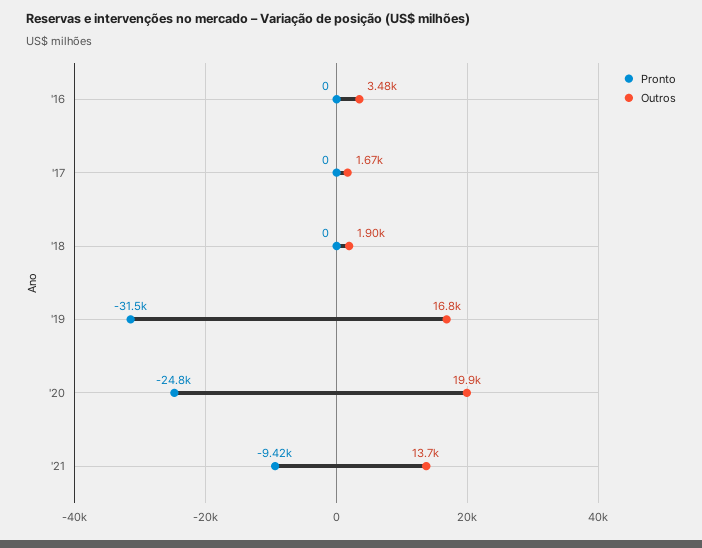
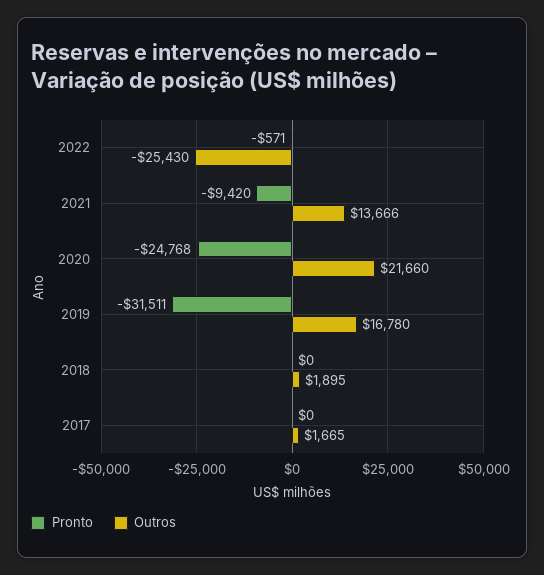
Pronto, '16: 0 -> none
Outros, '16: 3480 -> none
Outros, '20: 19900 -> 21660
Pronto, 2022: none -> -571
Outros, 2022: none -> -25430

